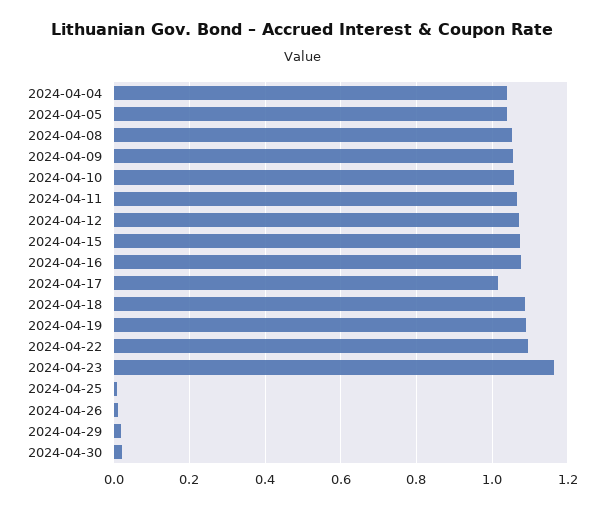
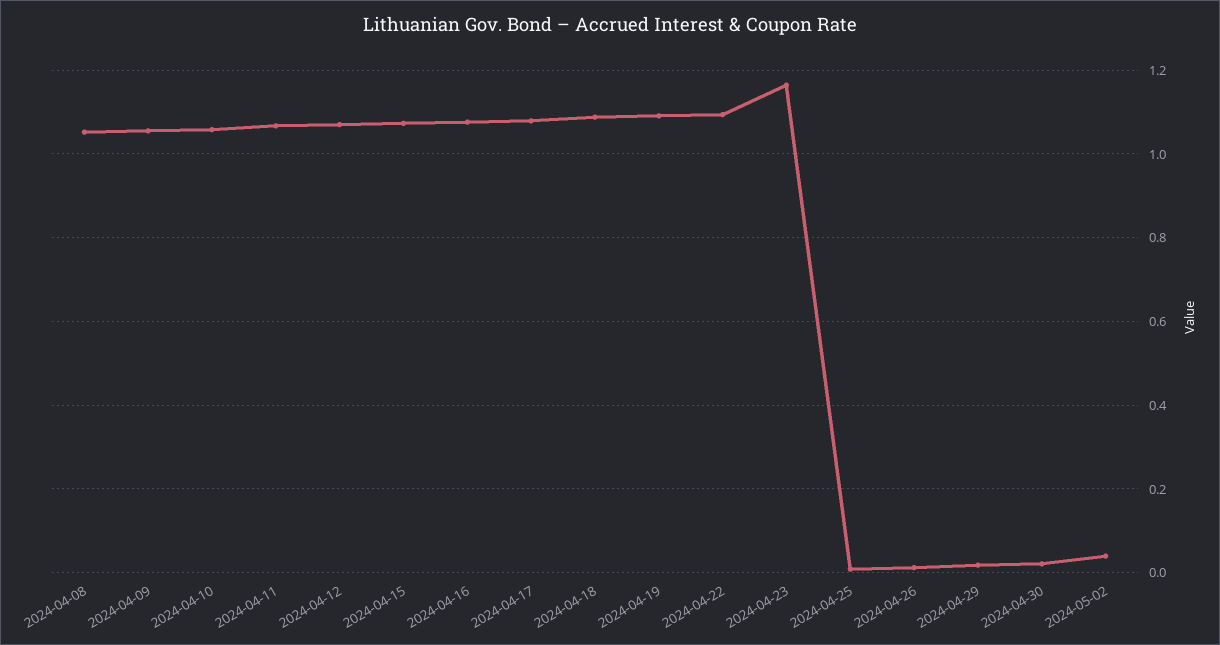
2024-04-04: 1.04 -> none
2024-04-05: 1.04 -> none
2024-04-17: 1.02 -> 1.08
2024-05-02: none -> 0.04

